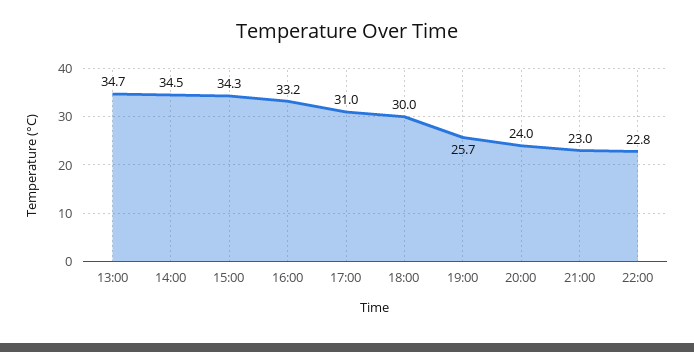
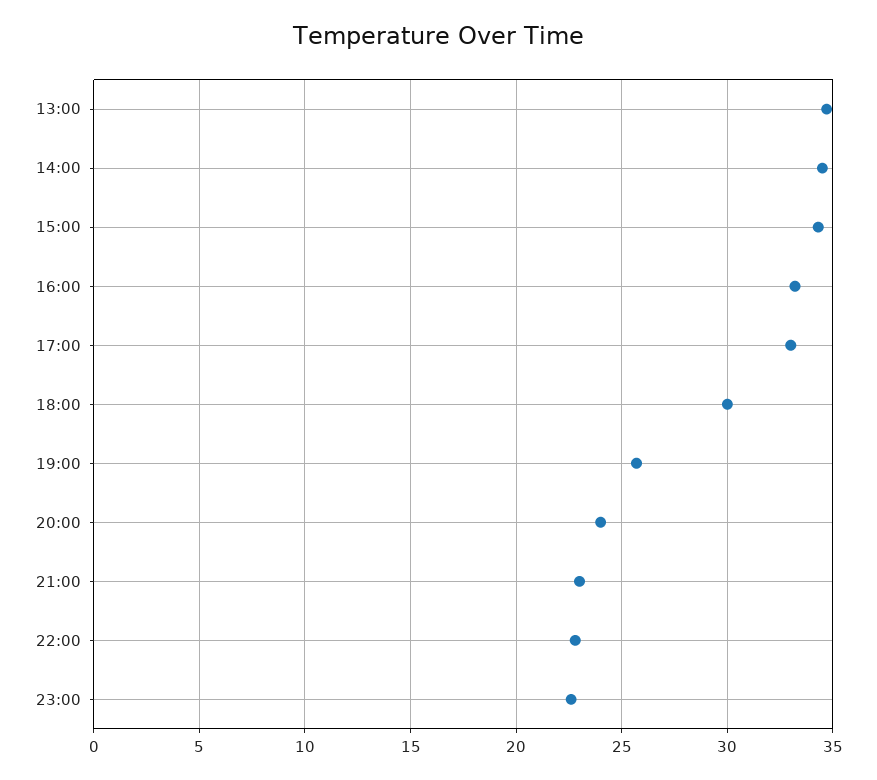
17:00: 31 -> 33
23:00: none -> 22.5

